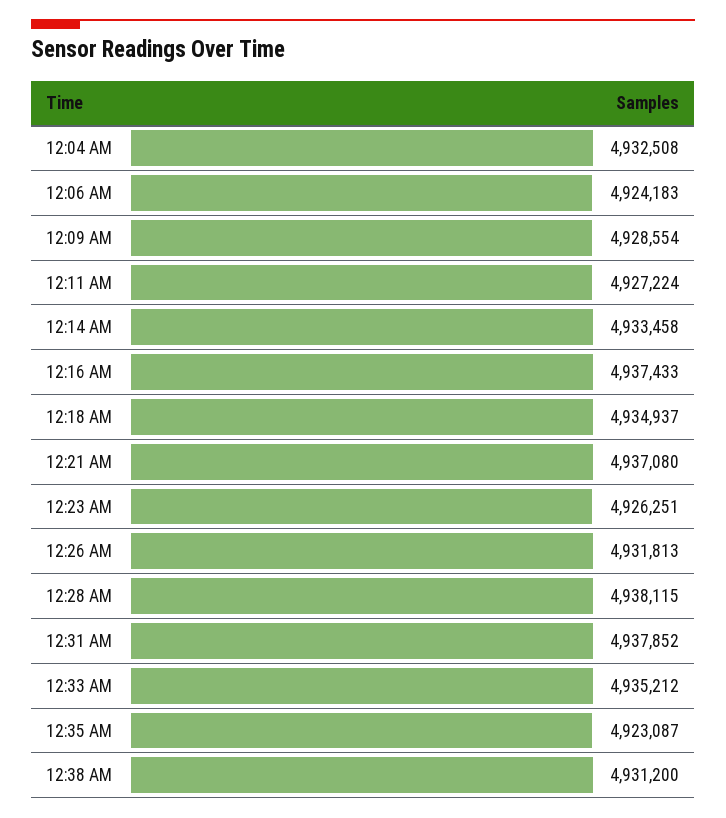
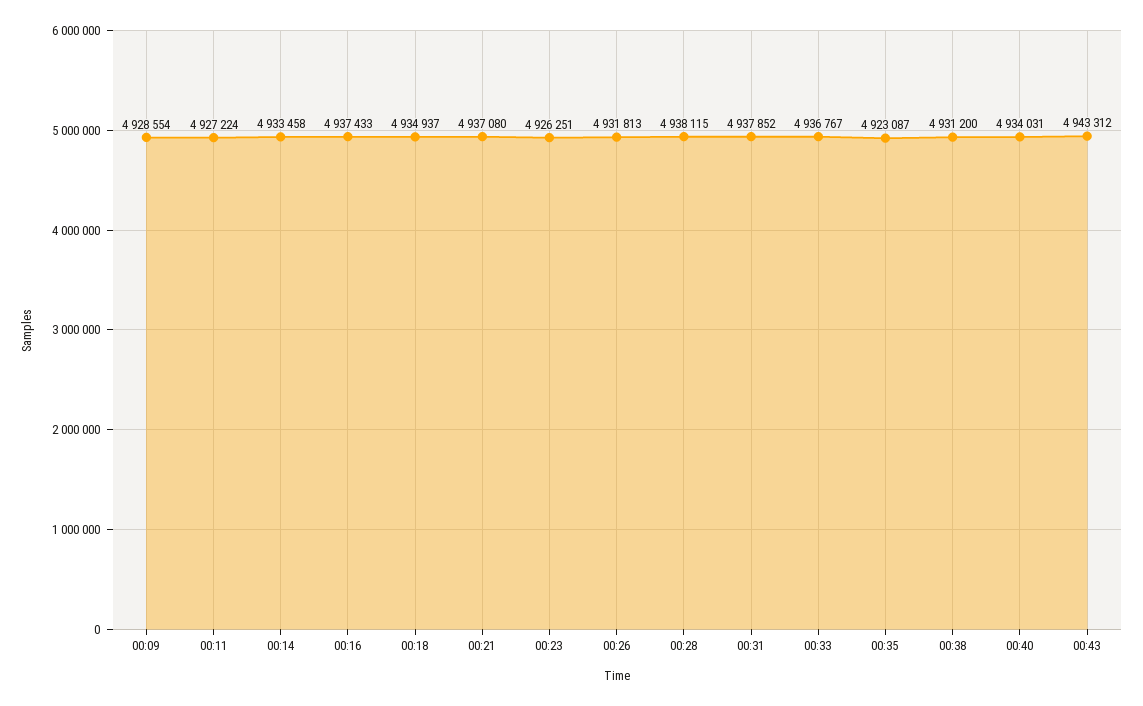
12:04 AM: 4932508 -> none
12:06 AM: 4924183 -> none
12:33 AM: 4935212 -> 4936767
00:40: none -> 4934031
00:43: none -> 4943312

